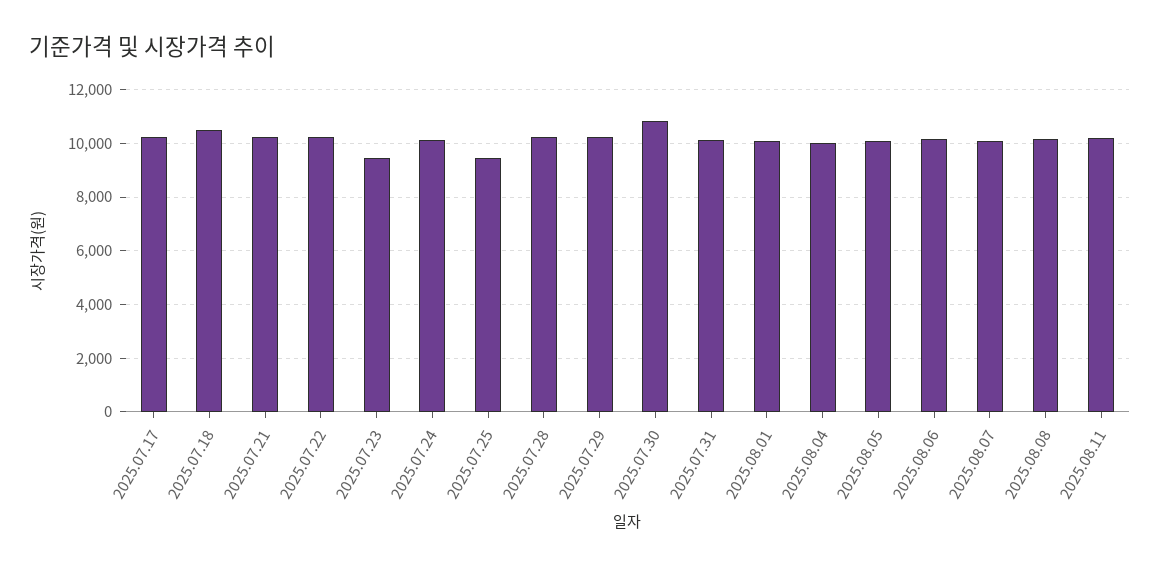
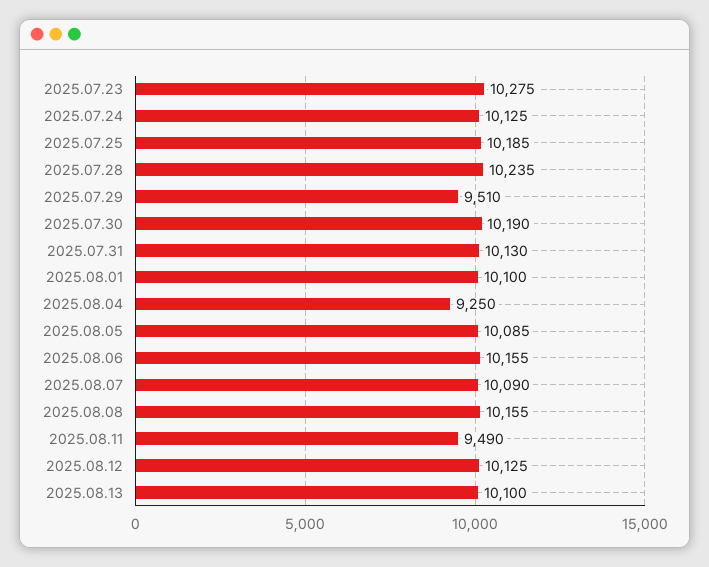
2025.07.17: 10250 -> none
2025.07.18: 10500 -> none
2025.07.21: 10250 -> none
2025.07.22: 10250 -> none
2025.07.23: 9500 -> 10275
2025.07.25: 9500 -> 10185
2025.07.29: 10250 -> 9510
2025.07.30: 10750 -> 10190
2025.08.04: 10000 -> 9250
2025.08.11: 10250 -> 9490
2025.08.12: none -> 10125
2025.08.13: none -> 10100

